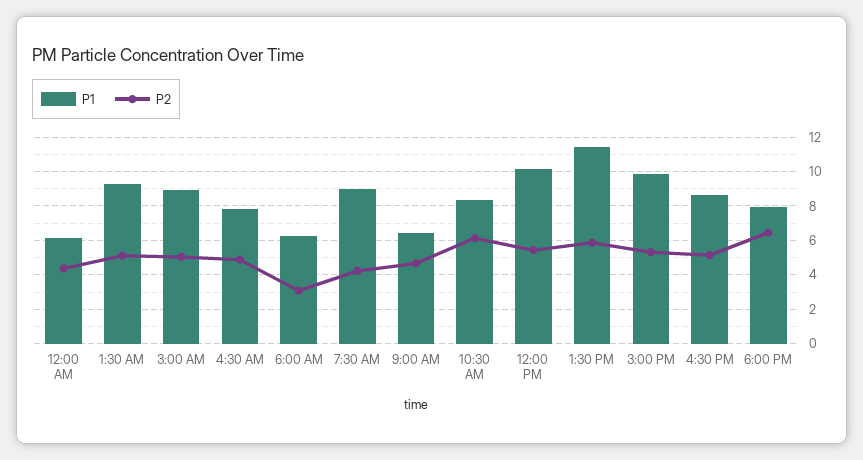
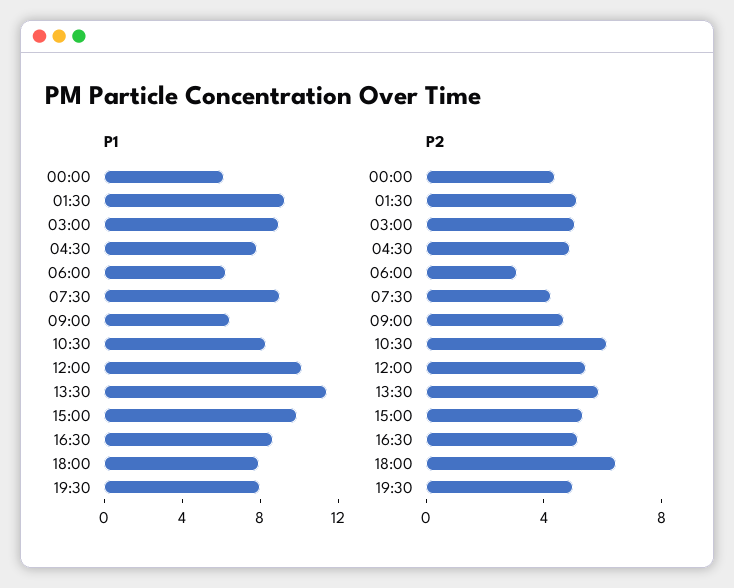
P1, 19:30: none -> 8
P2, 19:30: none -> 5

